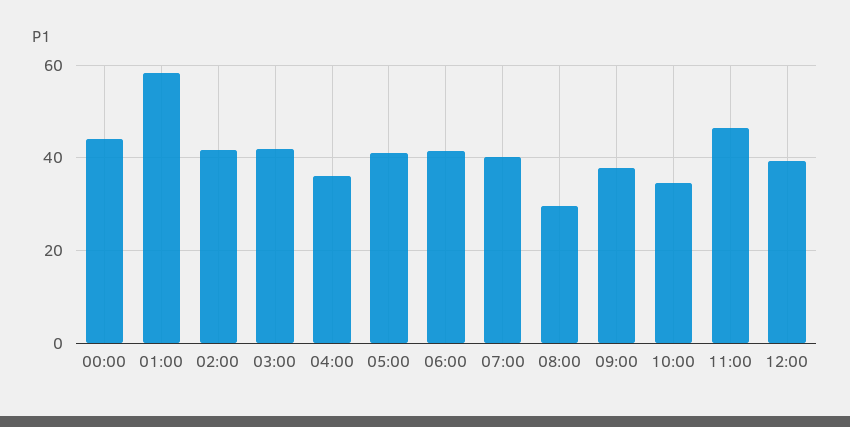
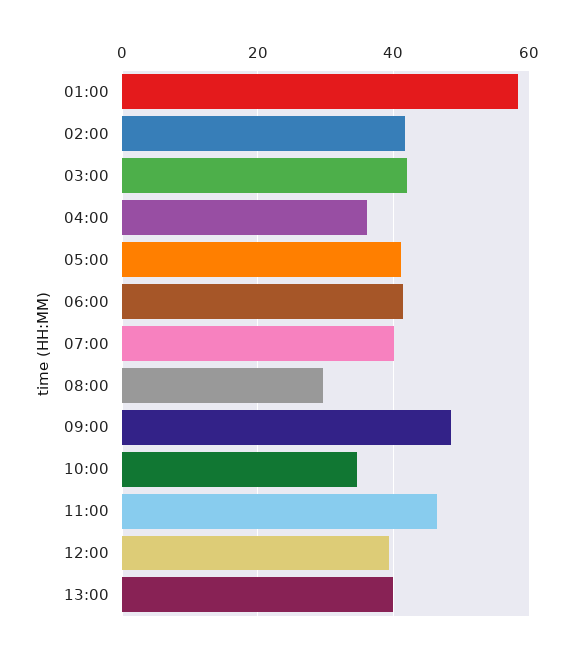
00:00: 44 -> none
09:00: 38 -> 48
13:00: none -> 40

